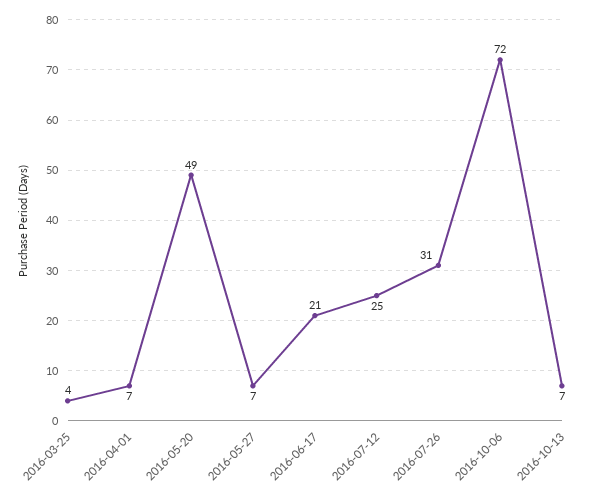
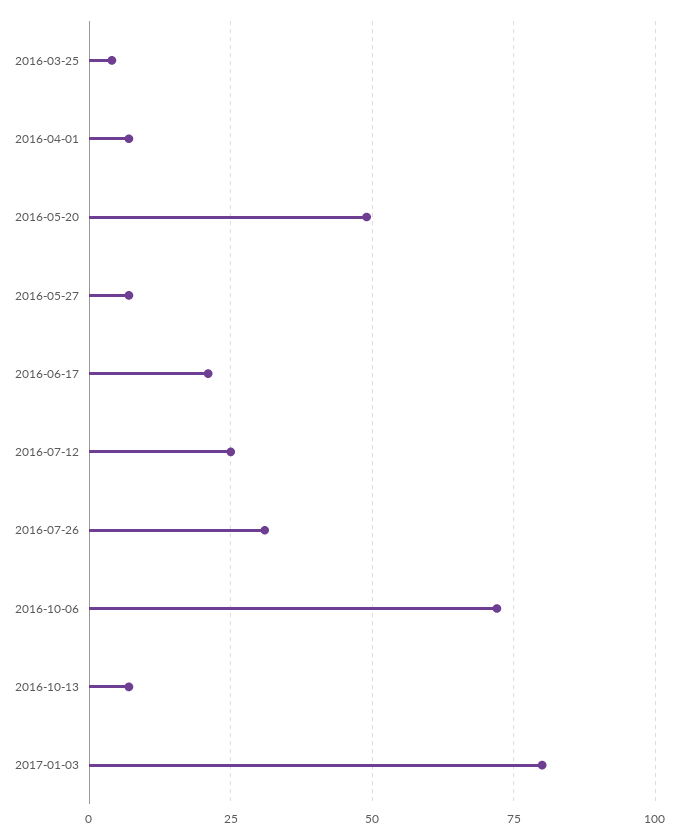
2017-01-03: none -> 80

